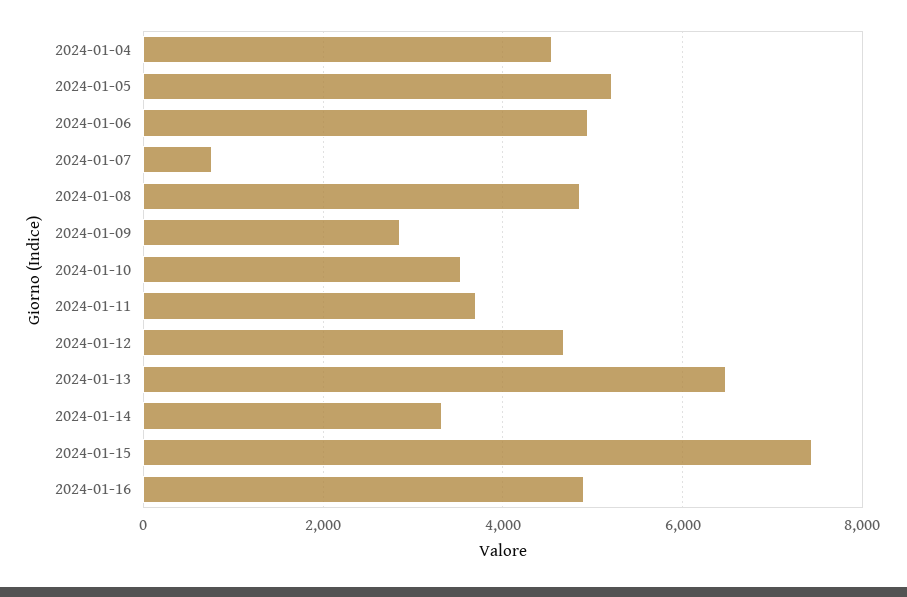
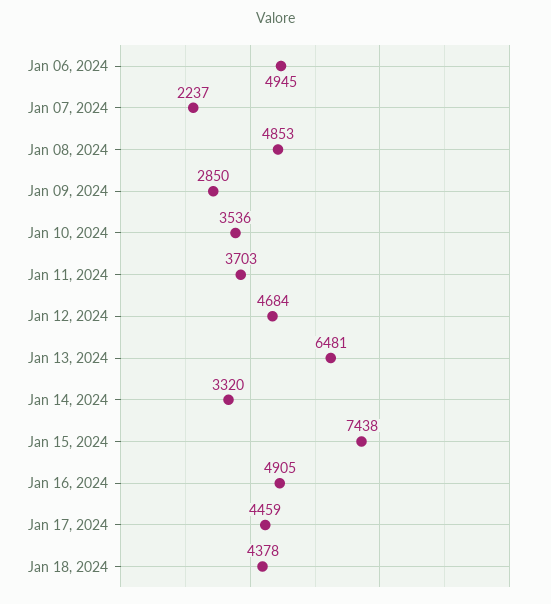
2024-01-04: 4600 -> none
2024-01-05: 5200 -> none
2024-01-07: 800 -> 2237
Jan 17, 2024: none -> 4459
Jan 18, 2024: none -> 4378

